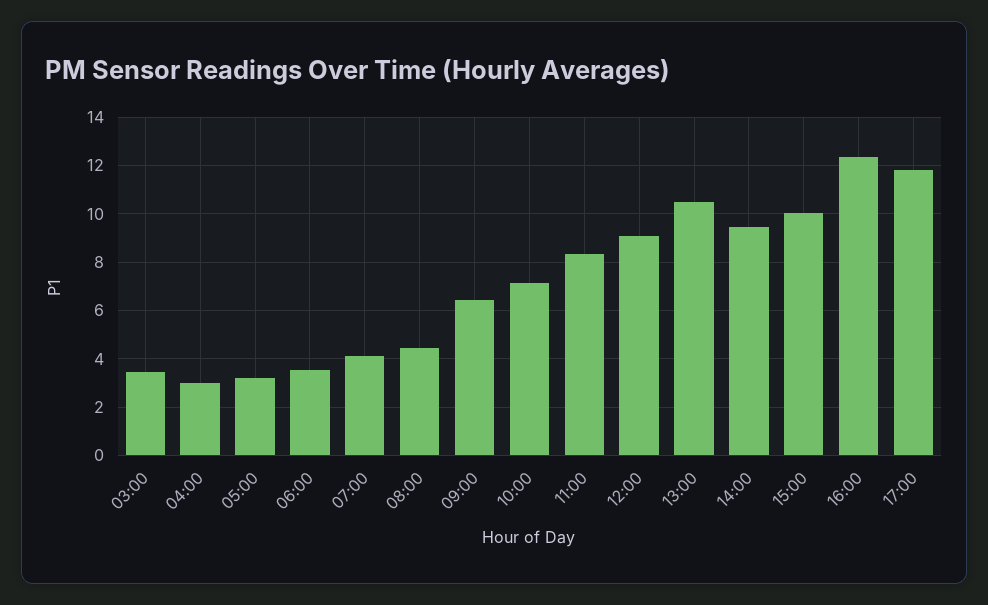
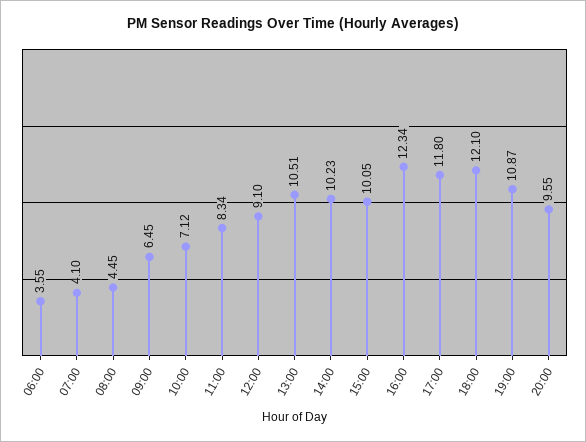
03:00: 3.5 -> none
04:00: 3 -> none
05:00: 3.25 -> none
14:00: 9.5 -> 10.23
18:00: none -> 12.1
19:00: none -> 10.87
20:00: none -> 9.55

